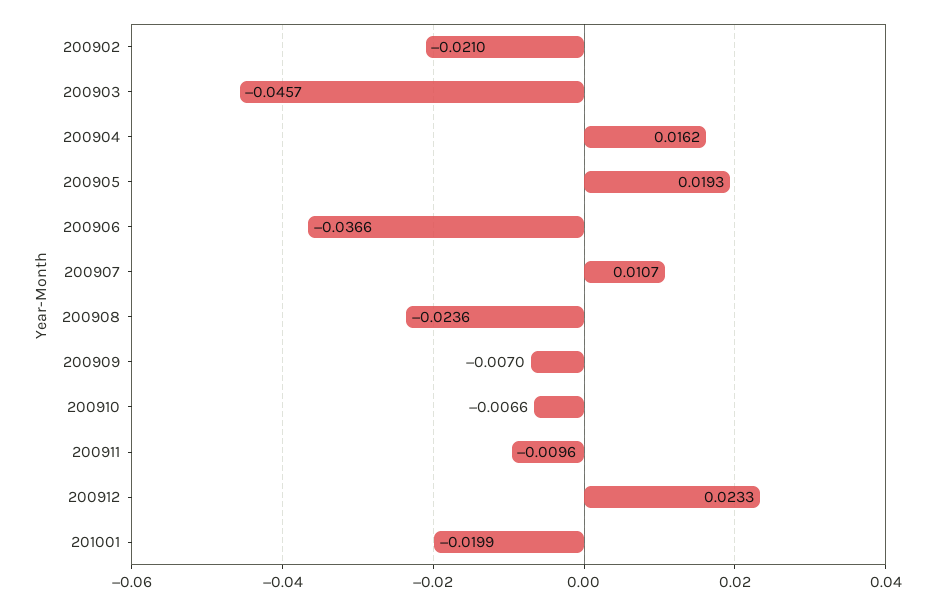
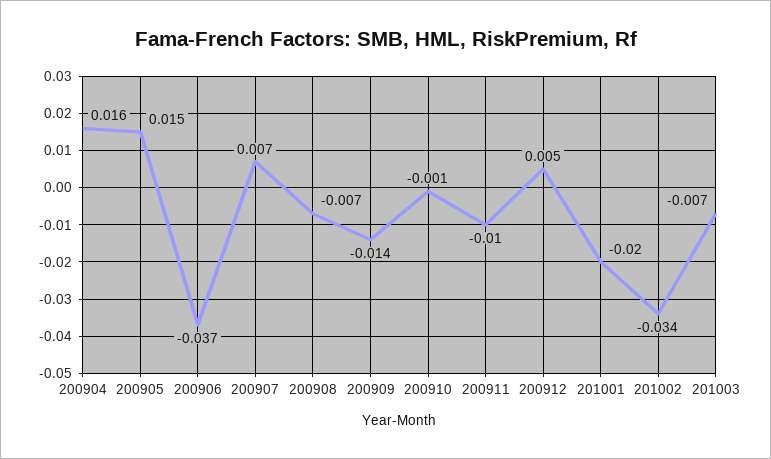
200902: -0.021 -> none
200903: -0.0457 -> none
200905: 0.0193 -> 0.015
200907: 0.0107 -> 0.007
200908: -0.0236 -> -0.007
200909: -0.007 -> -0.014
200910: -0.0066 -> -0.001
200912: 0.0233 -> 0.005
201002: none -> -0.034
201003: none -> -0.007

